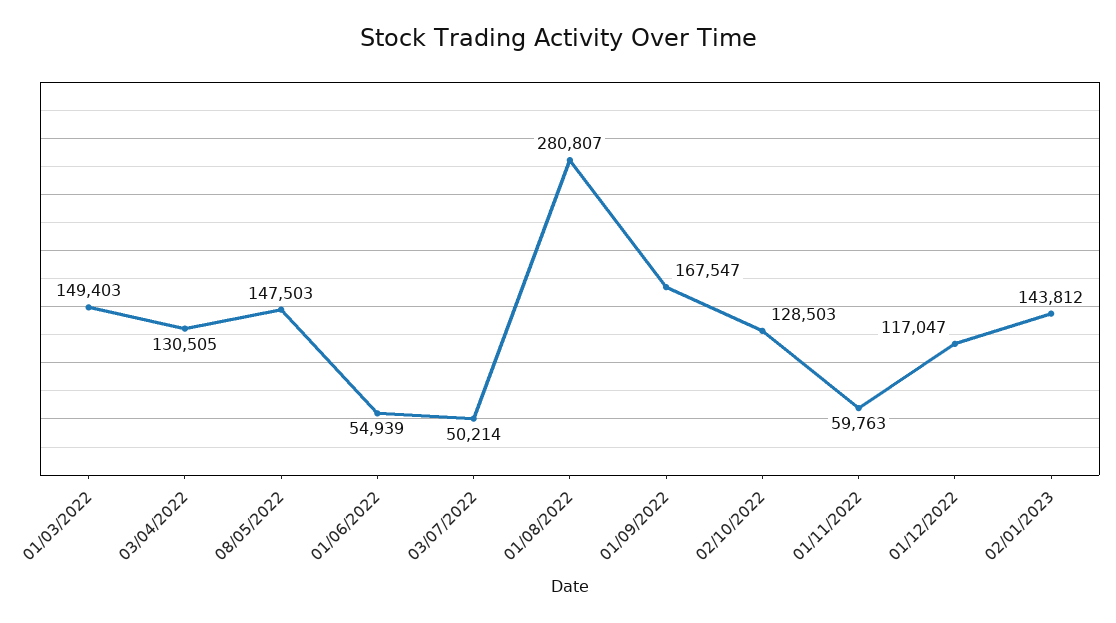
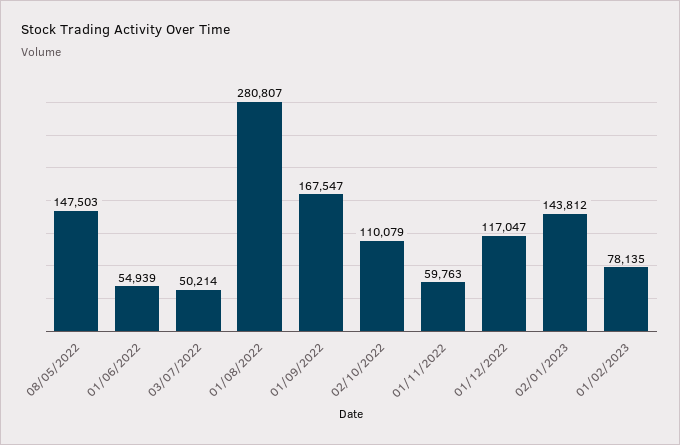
01/03/2022: 149403 -> none
03/04/2022: 130505 -> none
02/10/2022: 128503 -> 110079
01/02/2023: none -> 78135

